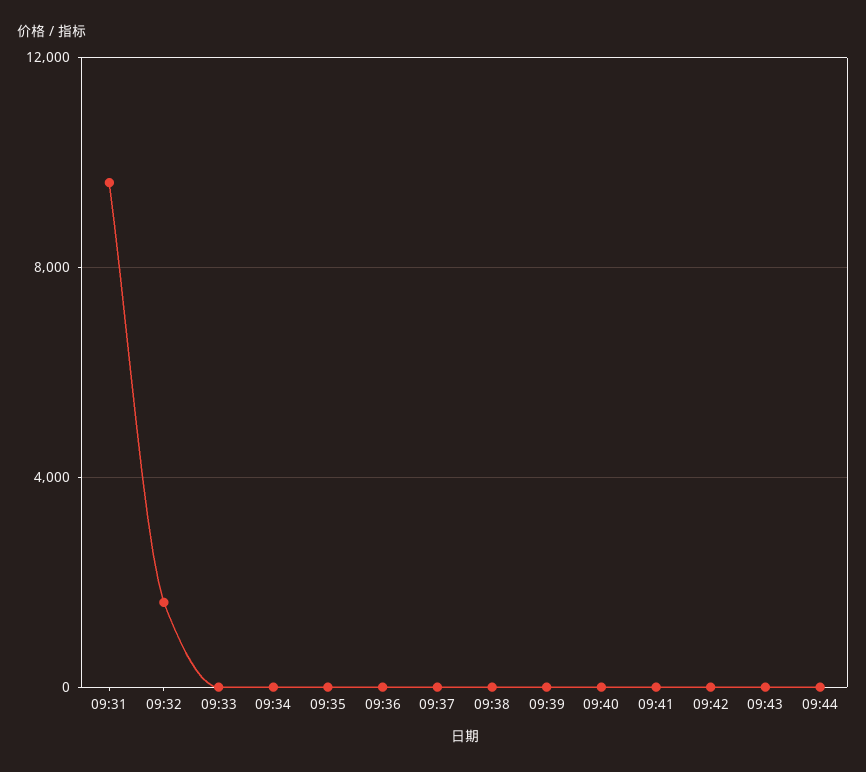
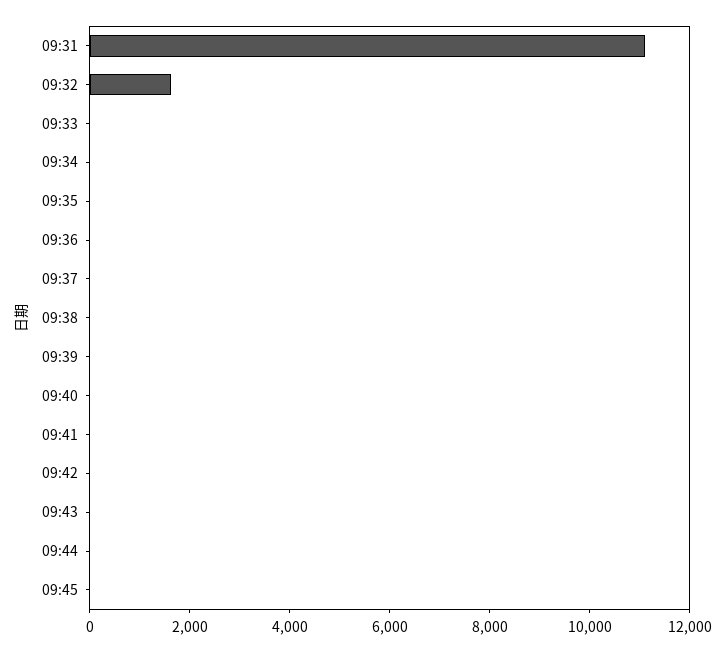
09:31: 9500 -> 11000
09:45: none -> 0

